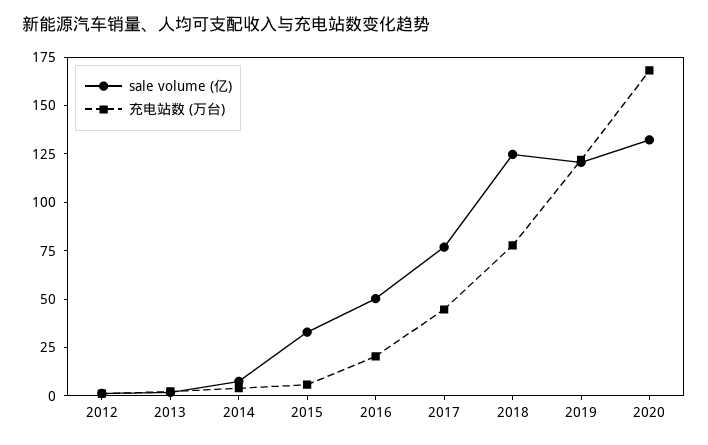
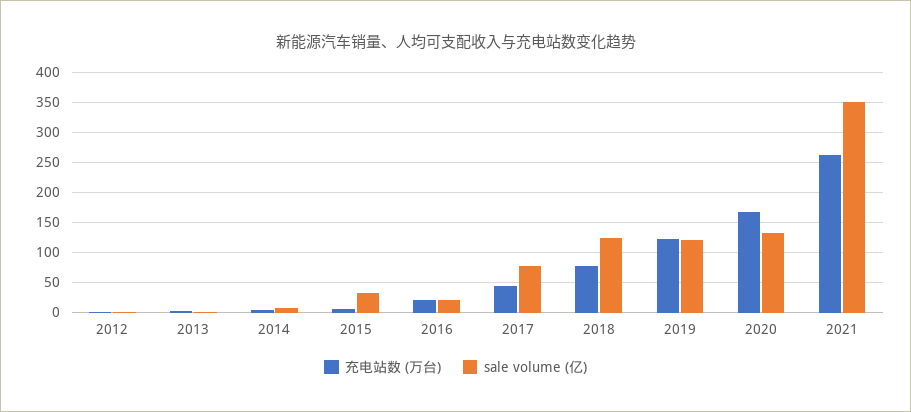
sale volume (亿), 2016: 50 -> 20
充电站数 (万台), 2021: none -> 260
sale volume (亿), 2021: none -> 350

